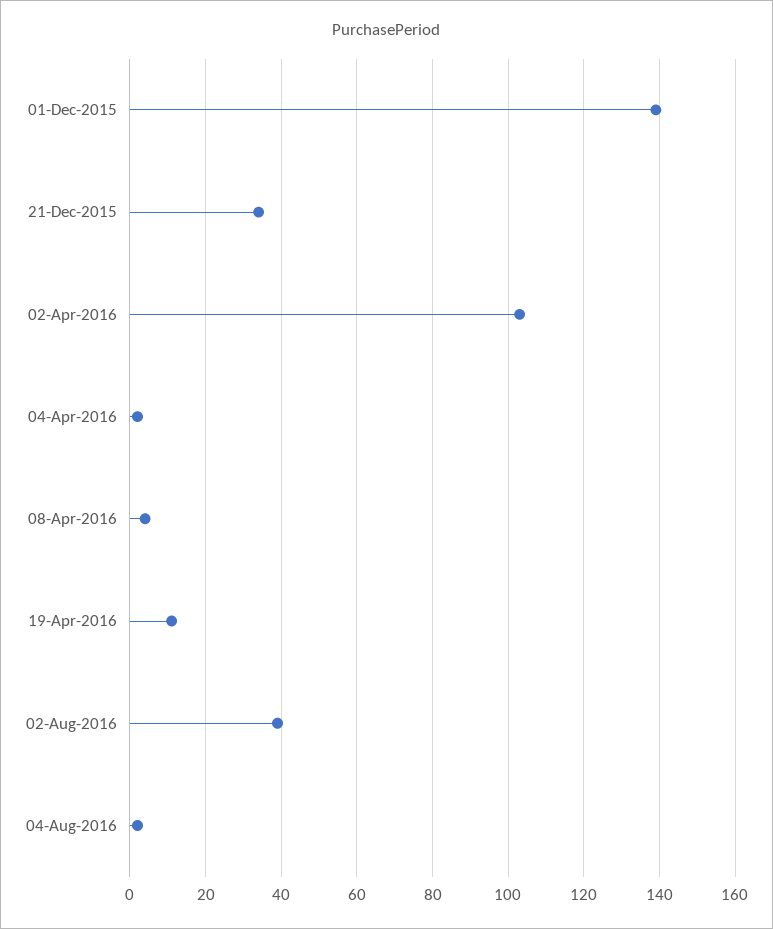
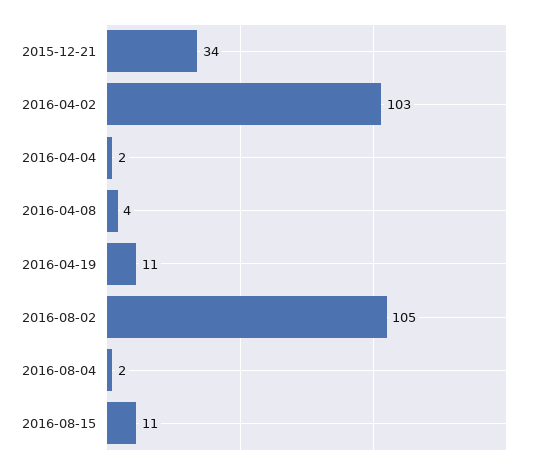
01-Dec-2015: 140 -> none
02-Aug-2016: 40 -> 105
2016-08-15: none -> 11

